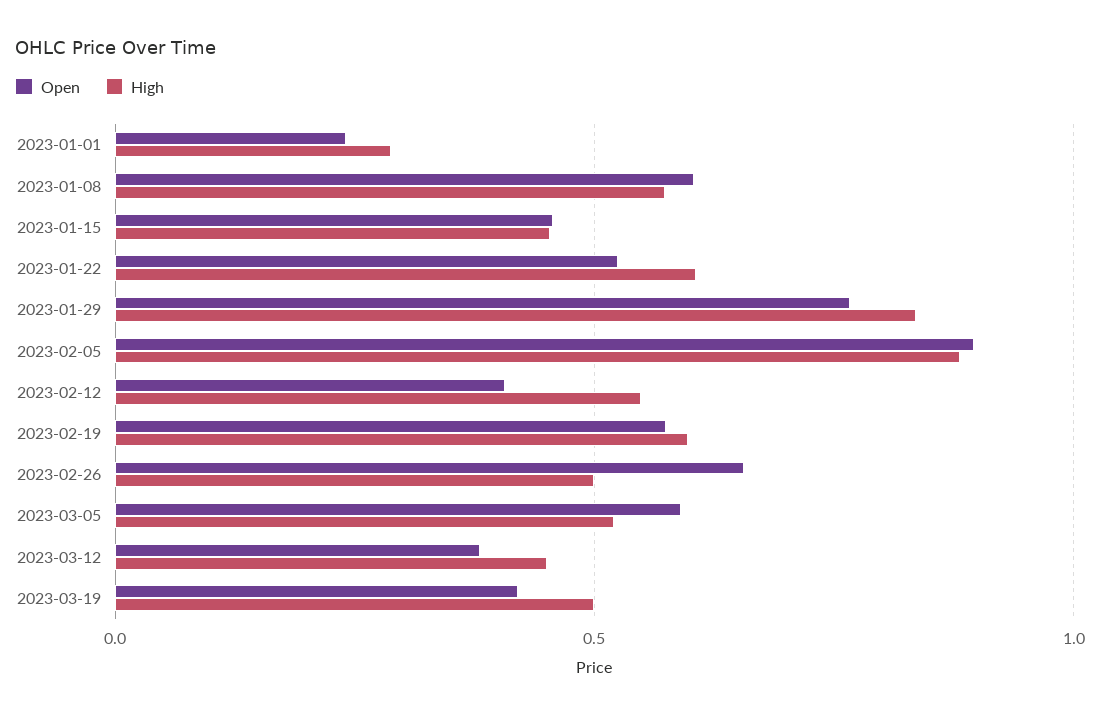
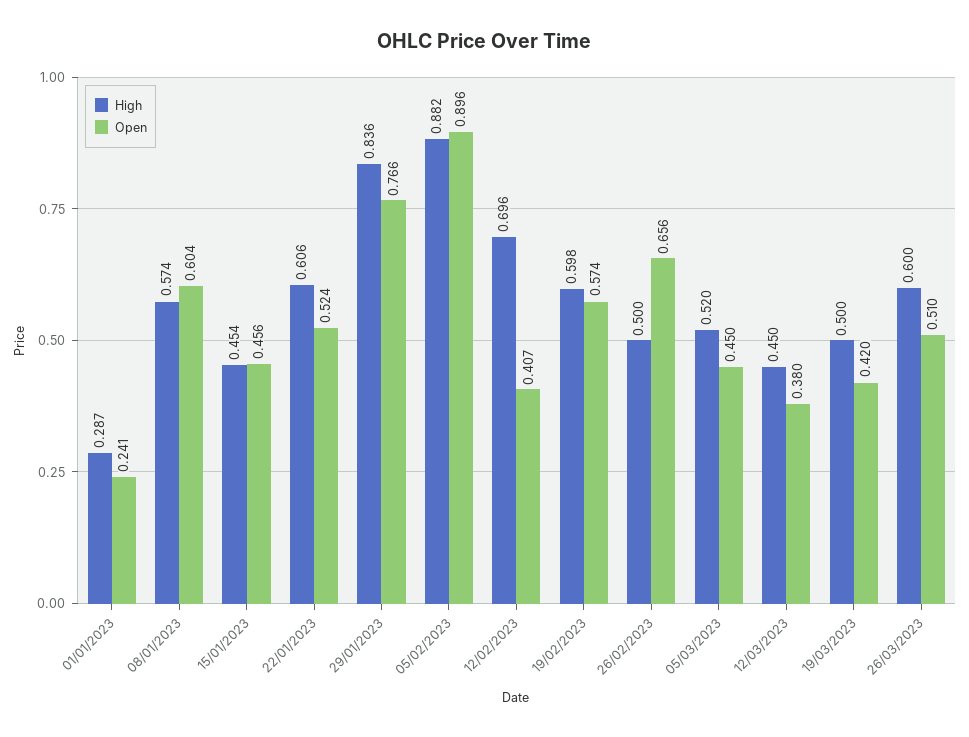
High, 2023-02-12: 0.55 -> 0.696
Open, 2023-03-05: 0.6 -> 0.45
High, 26/03/2023: none -> 0.6
Open, 26/03/2023: none -> 0.51

